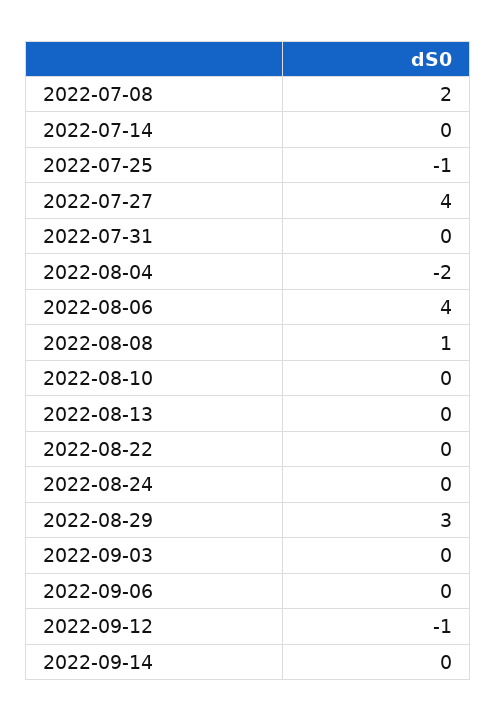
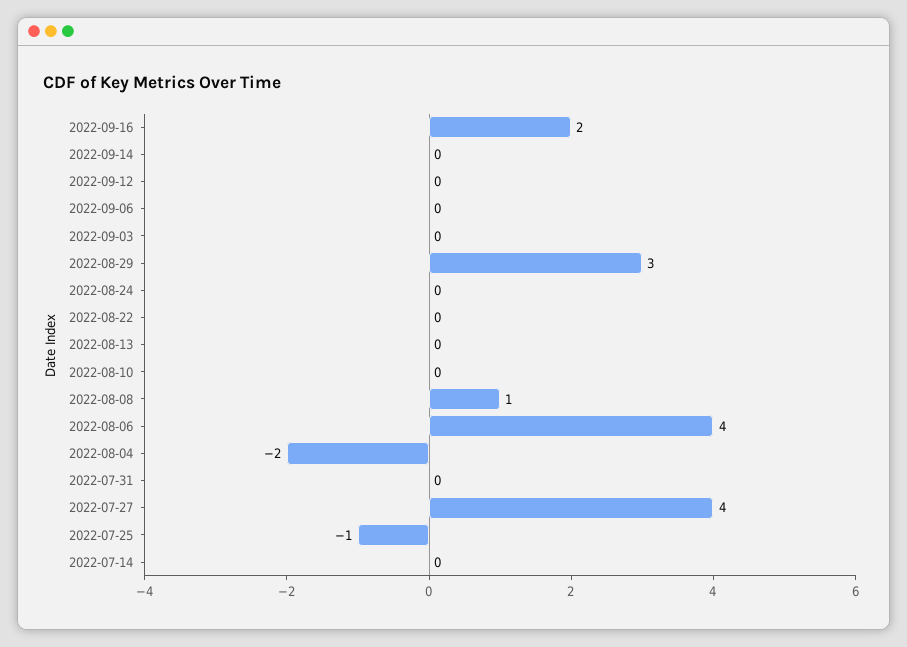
2022-07-08: 2 -> none
2022-09-12: -1 -> 0
2022-09-16: none -> 2

